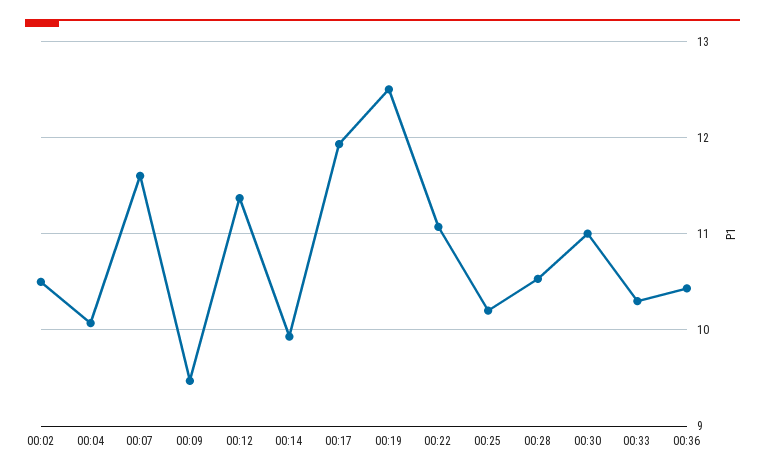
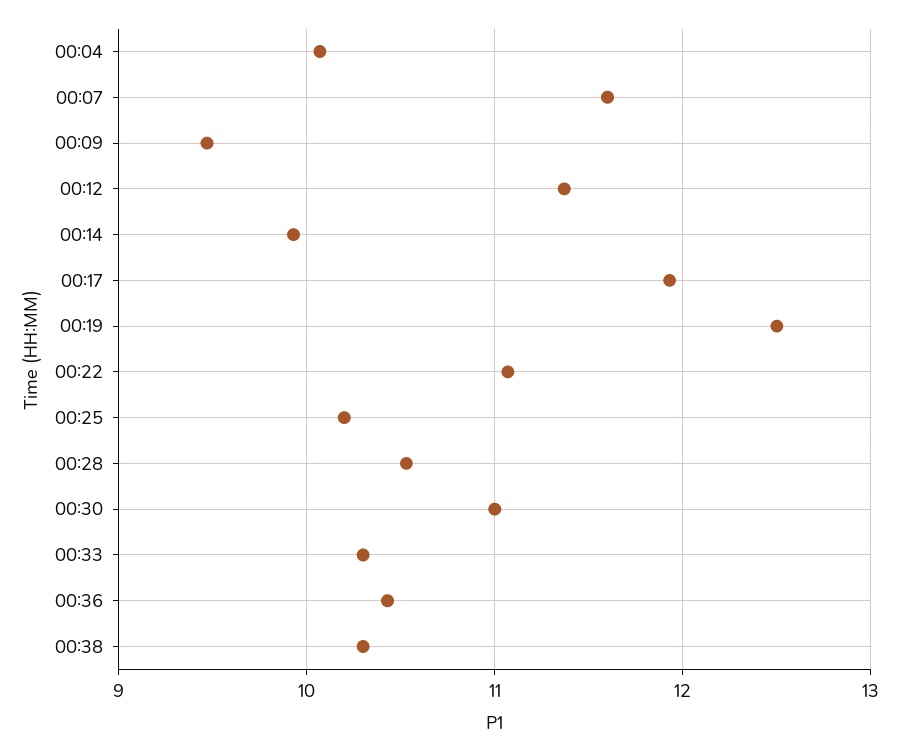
00:02: 10.5 -> none
00:38: none -> 10.3

